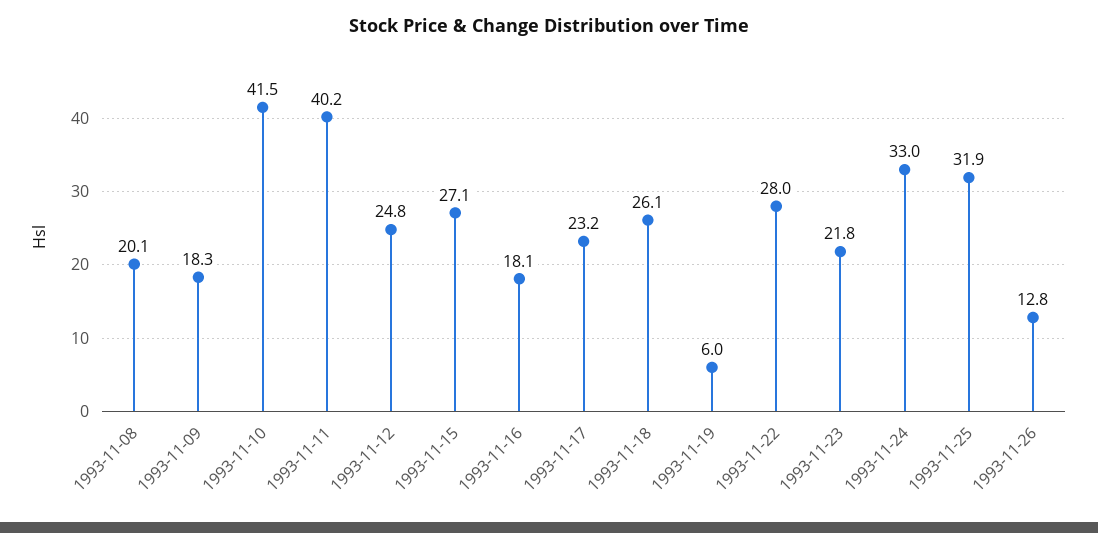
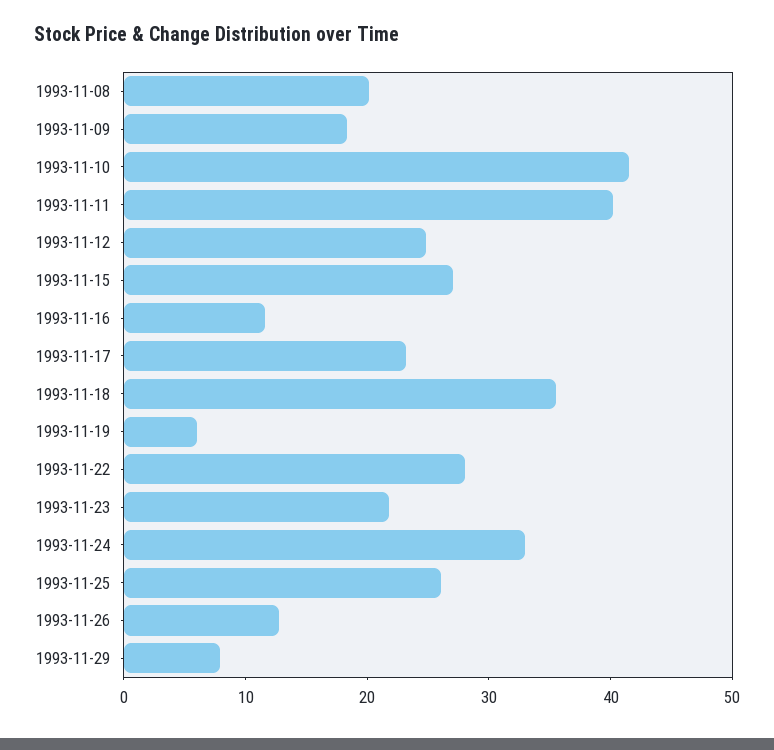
1993-11-16: 18.1 -> 12
1993-11-18: 26.1 -> 36
1993-11-25: 31.9 -> 26
1993-11-29: none -> 8

